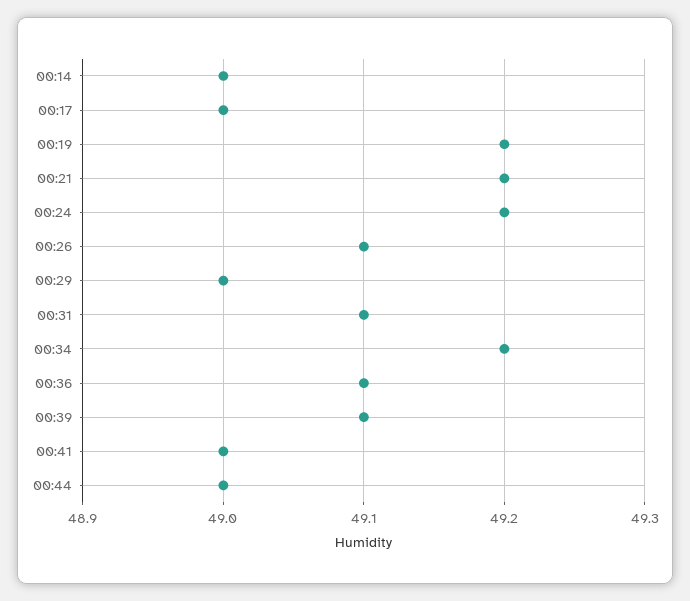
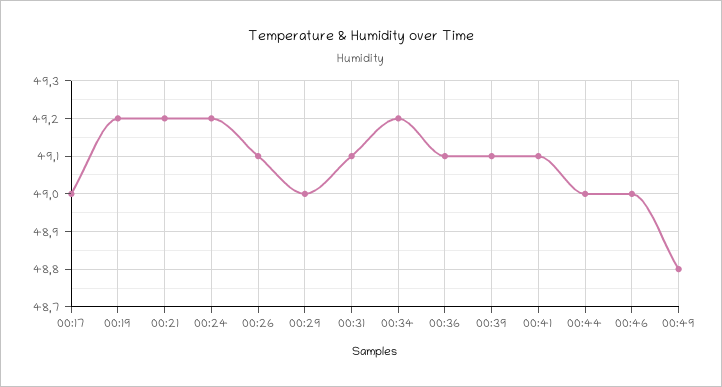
00:14: 49 -> none
00:41: 49 -> 49.1
00:46: none -> 49
00:49: none -> 48.8

